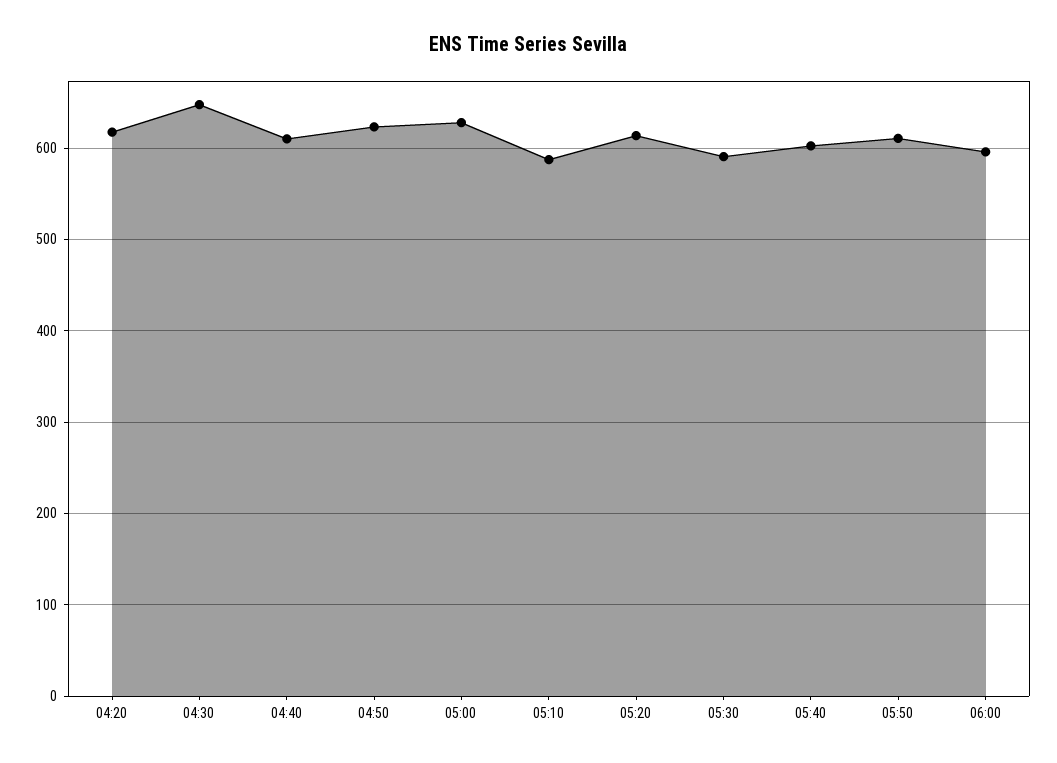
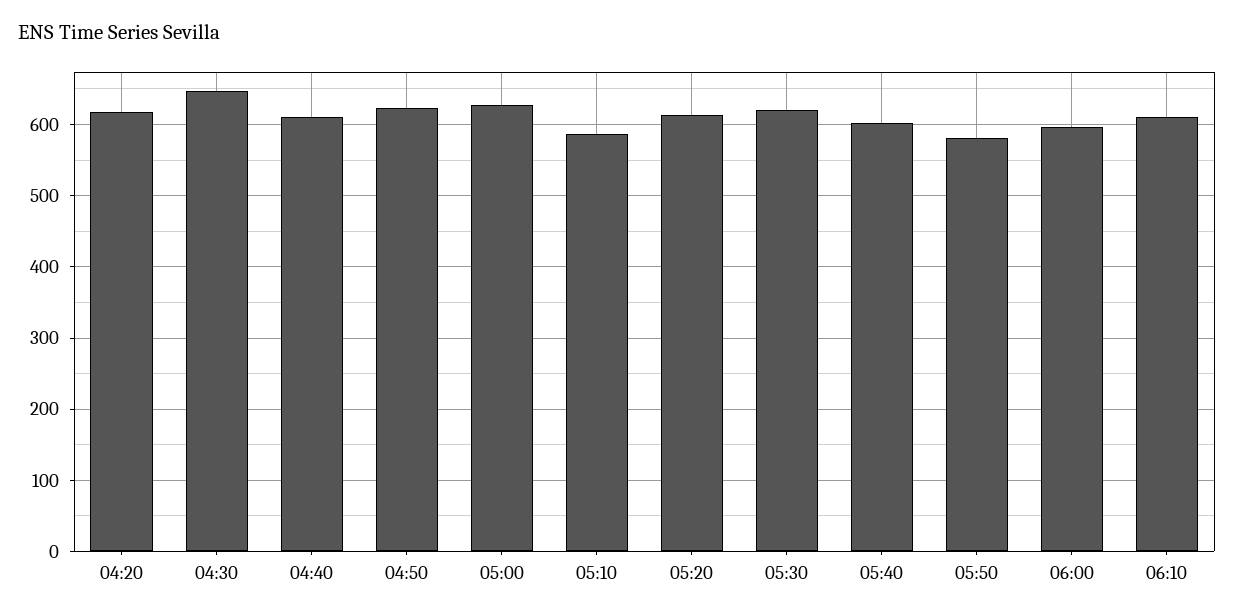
05:30: 590 -> 620
05:50: 610 -> 580
06:10: none -> 610

